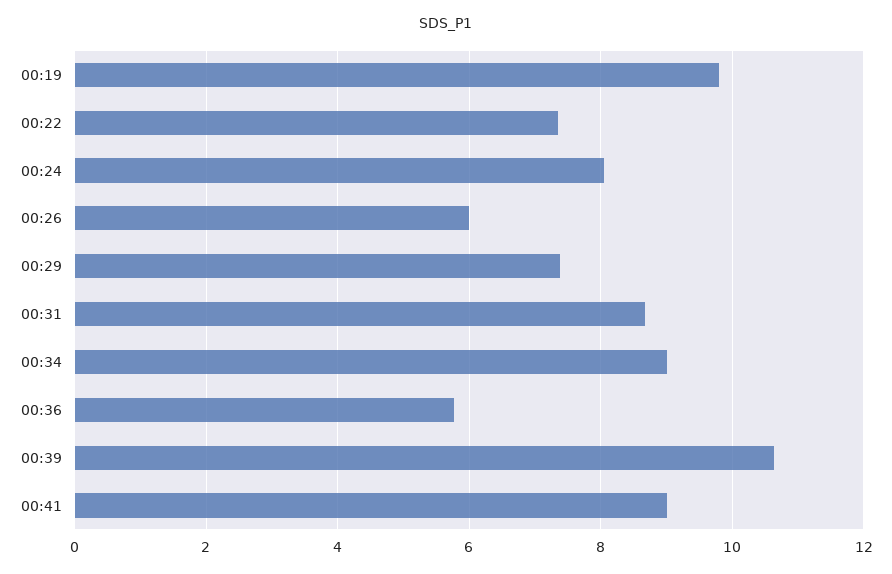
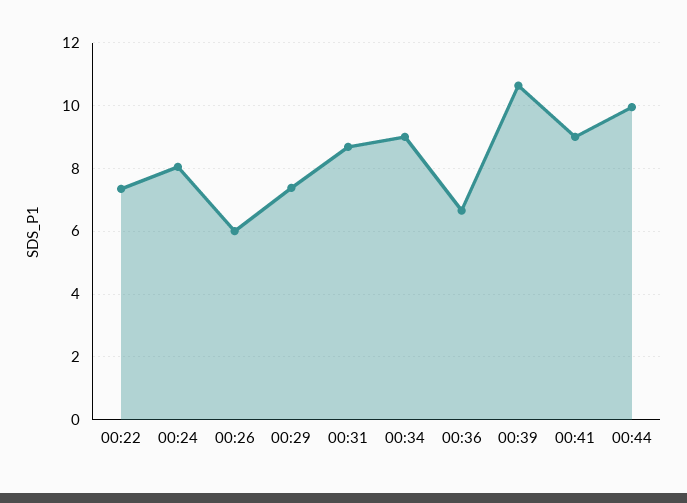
00:19: 9.8 -> none
00:36: 5.8 -> 6.6
00:44: none -> 10

